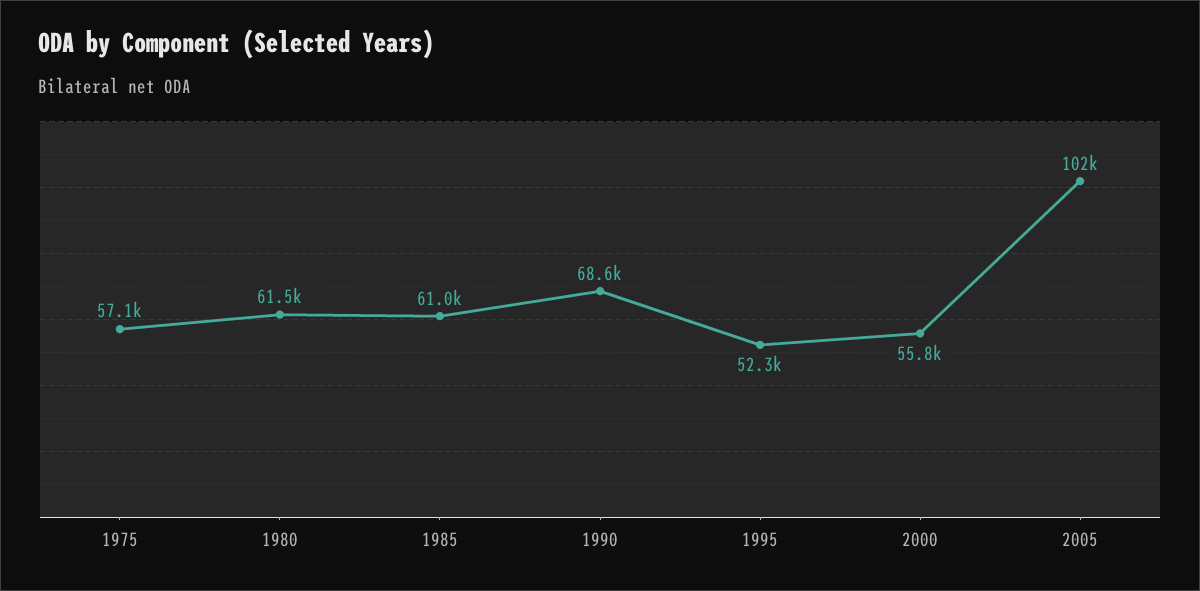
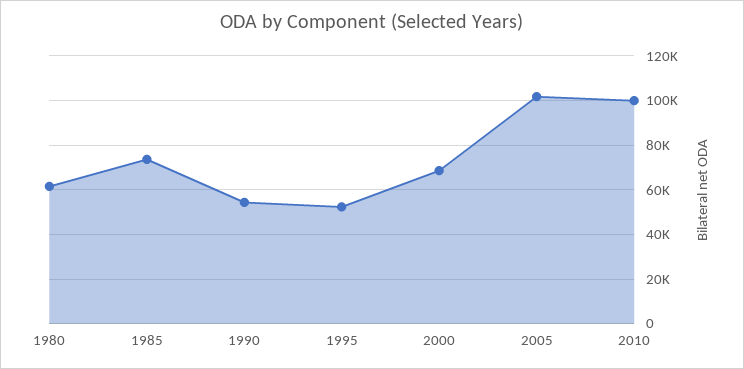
1975: 57100 -> none
1985: 61000 -> 75000
1990: 68600 -> 55000
2000: 55800 -> 70000
2010: none -> 100000

